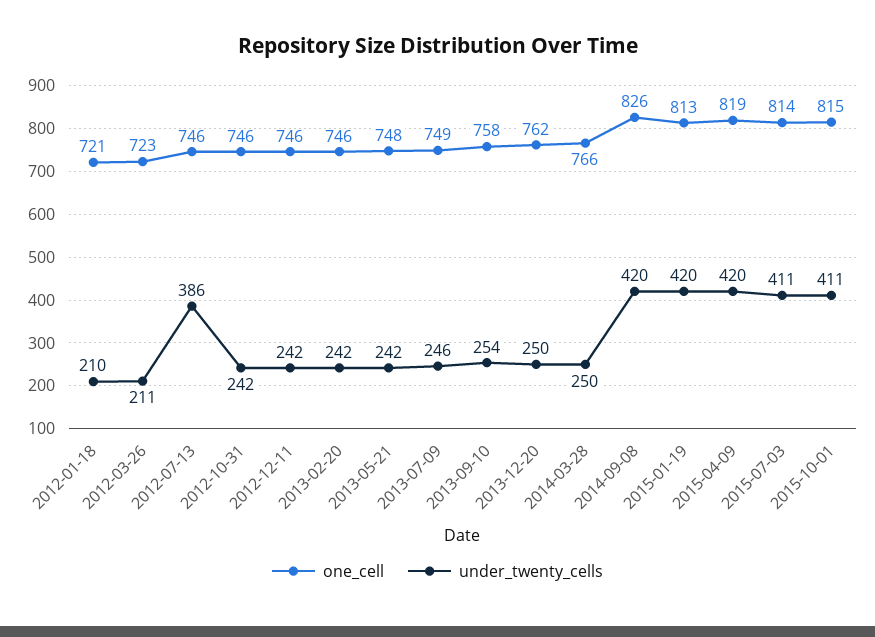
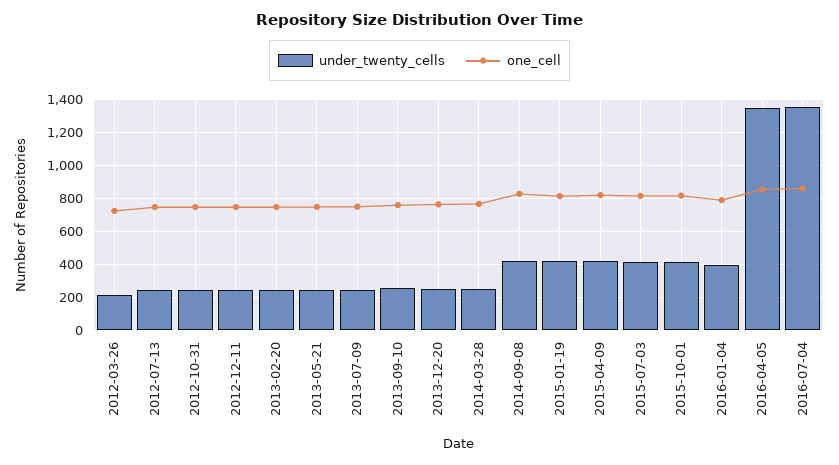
one_cell, 2012-01-18: 721 -> none
under_twenty_cells, 2012-01-18: 210 -> none
under_twenty_cells, 2012-07-13: 386 -> 250
under_twenty_cells, 2016-01-04: none -> 400
one_cell, 2016-01-04: none -> 800
under_twenty_cells, 2016-04-05: none -> 1350
one_cell, 2016-04-05: none -> 850
under_twenty_cells, 2016-07-04: none -> 1350
one_cell, 2016-07-04: none -> 850

